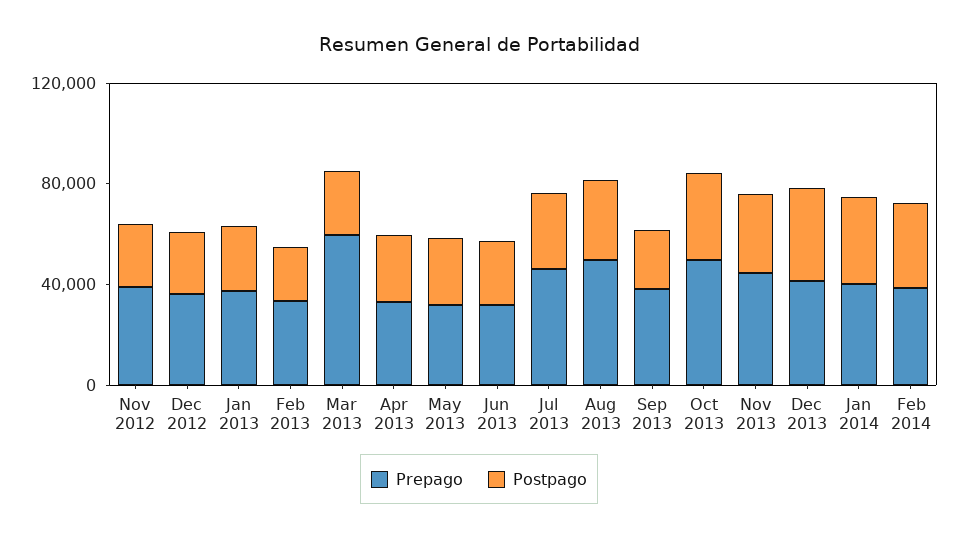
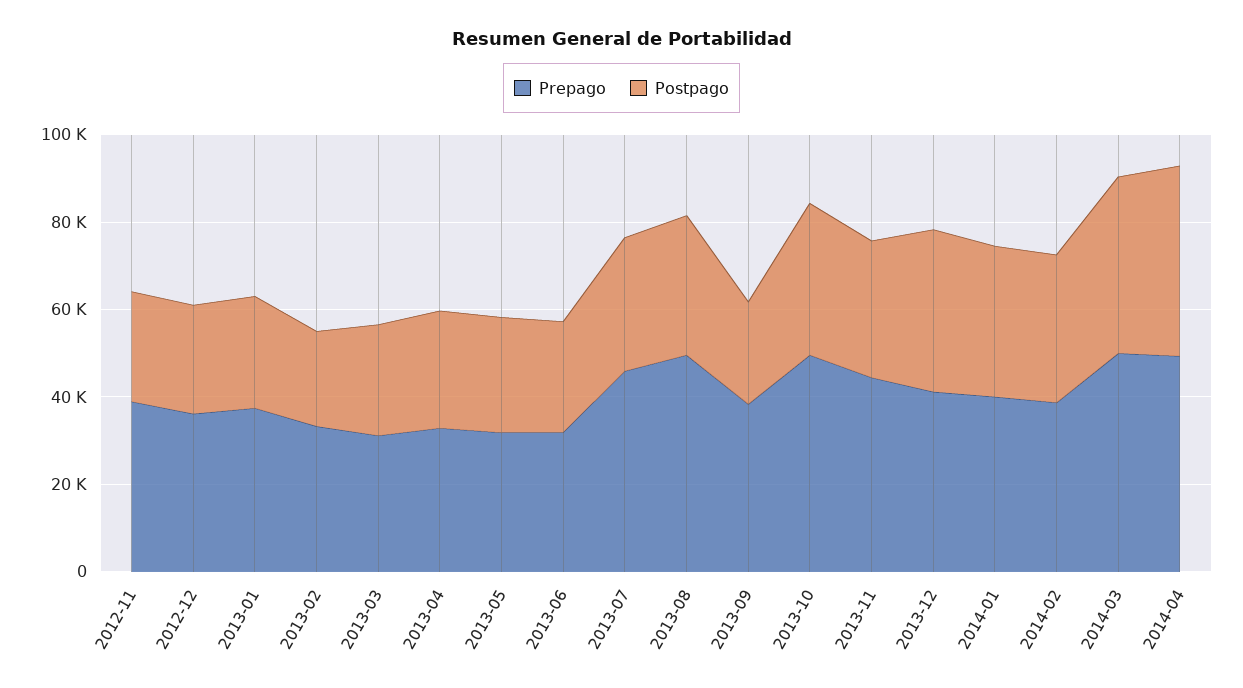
Prepago, Mar 2013: 60000 -> 30000
Prepago, 2014-03: none -> 50000
Postpago, 2014-03: none -> 40000
Prepago, 2014-04: none -> 50000
Postpago, 2014-04: none -> 45000

